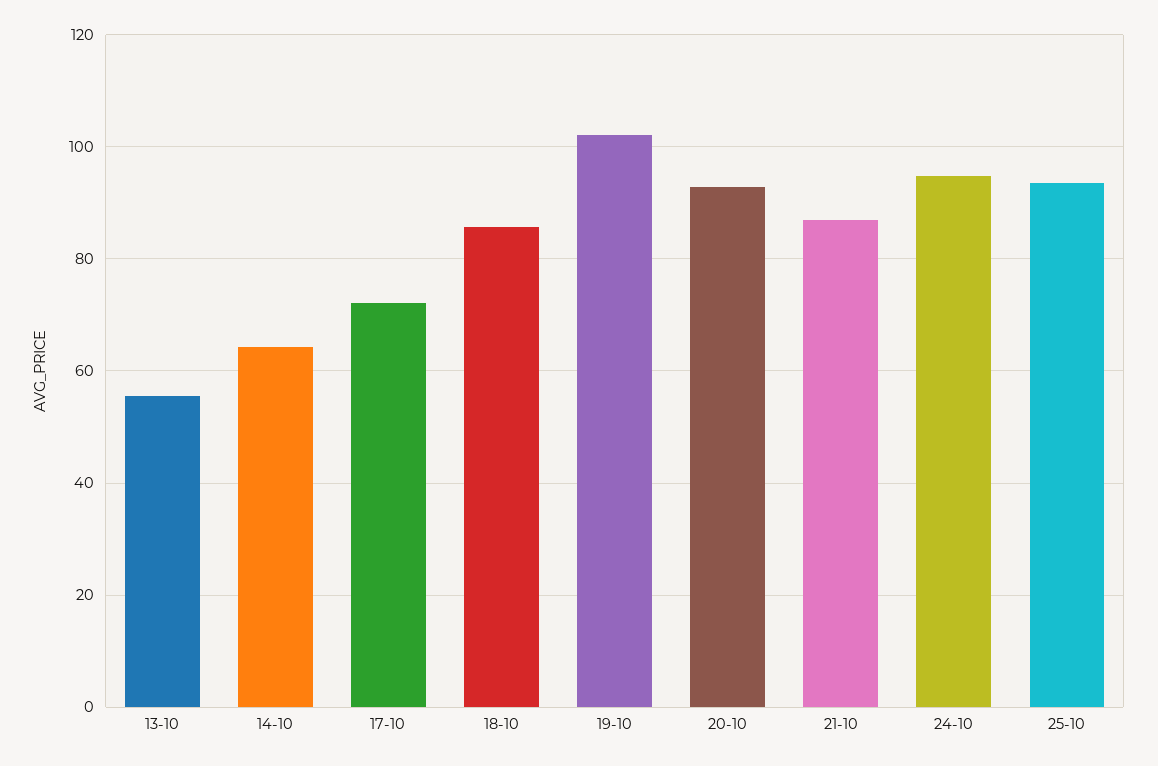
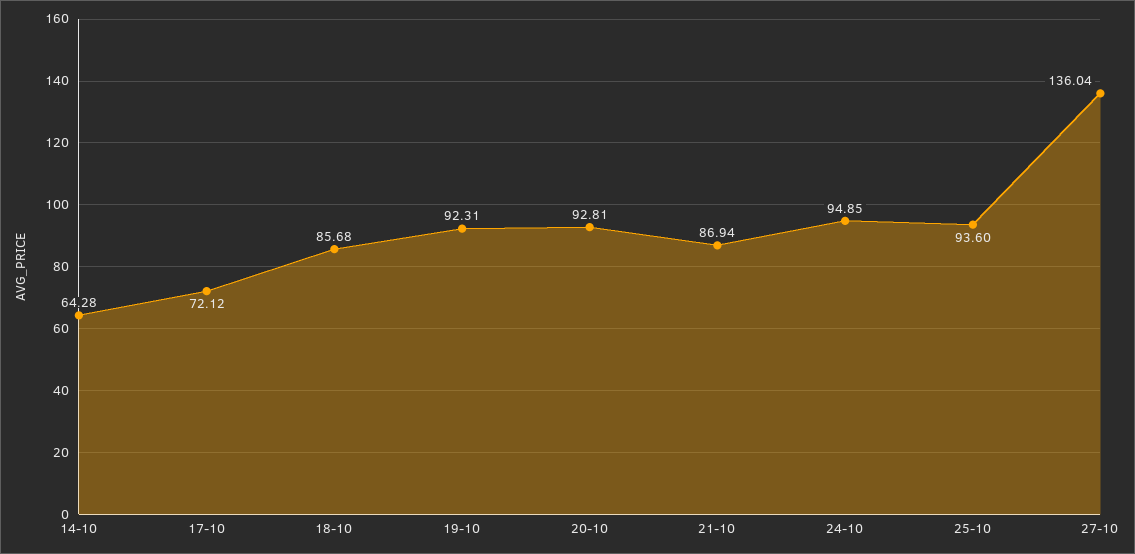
13-10: 56 -> none
19-10: 102 -> 92.31
27-10: none -> 136.04

